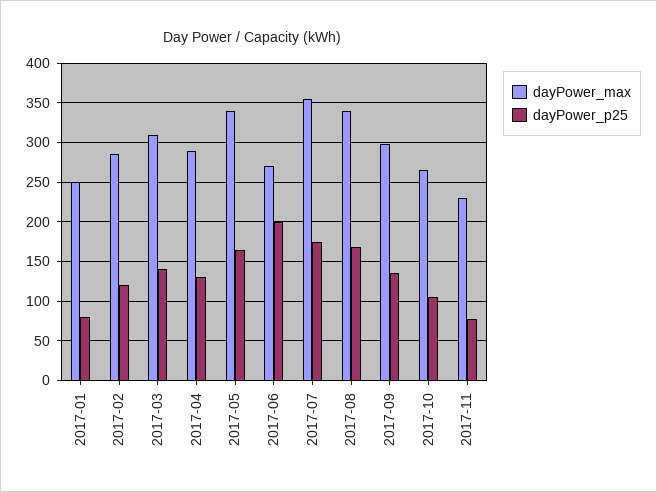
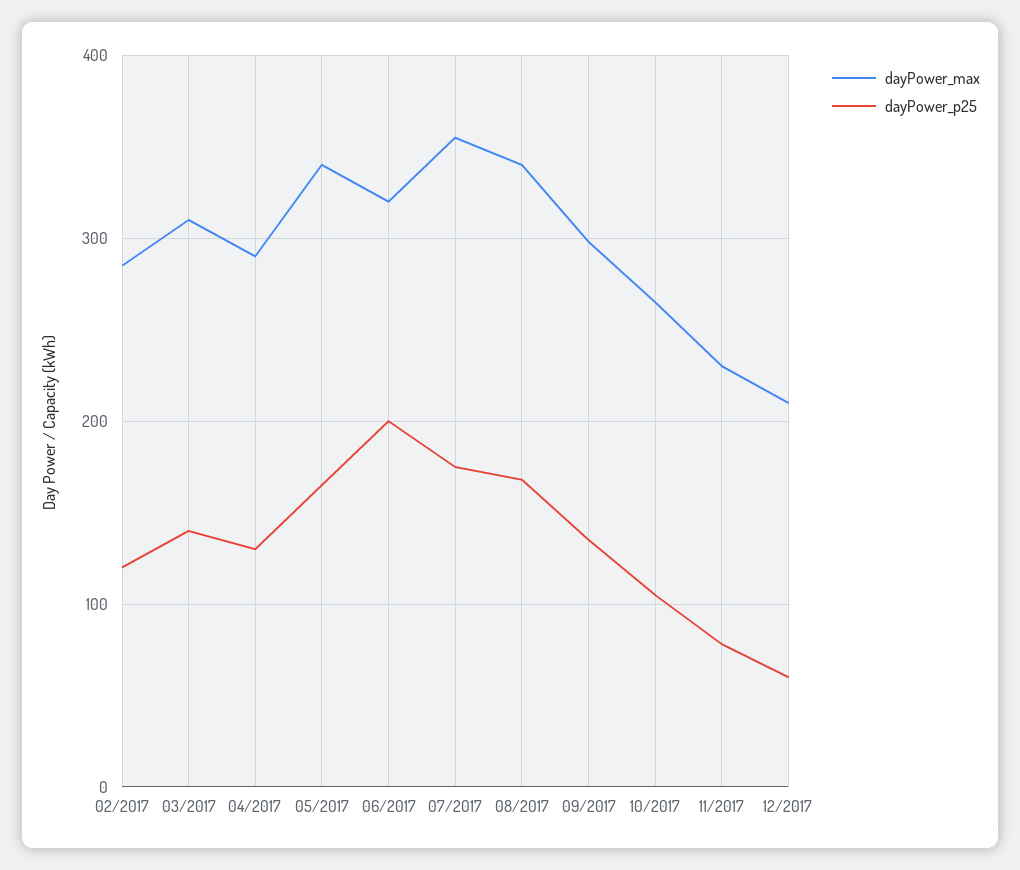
dayPower_max, 2017-01: 250 -> none
dayPower_p25, 2017-01: 80 -> none
dayPower_max, 2017-06: 270 -> 320
dayPower_max, 12/2017: none -> 210
dayPower_p25, 12/2017: none -> 60

